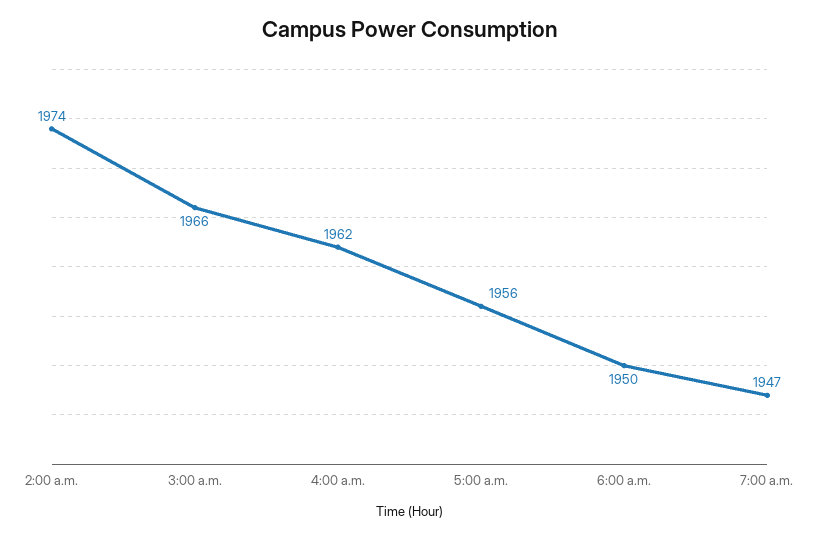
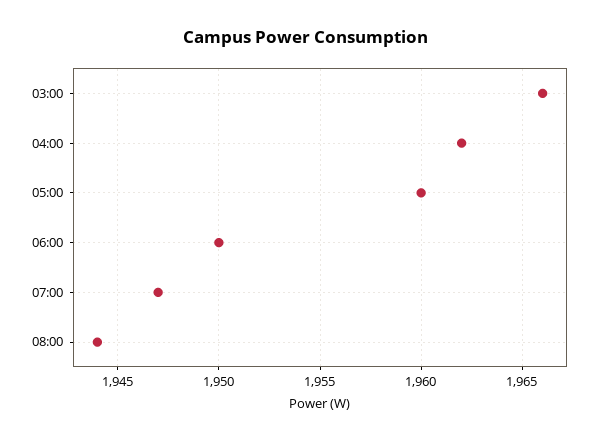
2:00 a.m.: 1974 -> none
5:00 a.m.: 1956 -> 1960
08:00: none -> 1944

